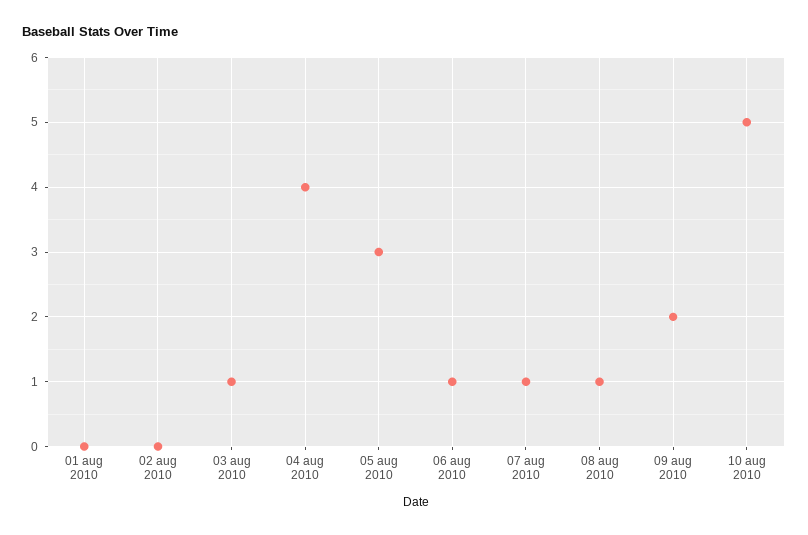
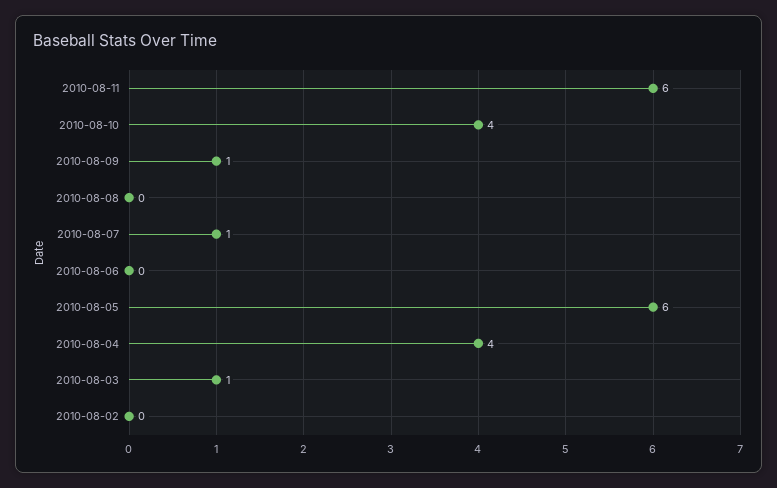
01 aug 2010: 0 -> none
05 aug 2010: 3 -> 6
06 aug 2010: 1 -> 0
08 aug 2010: 1 -> 0
09 aug 2010: 2 -> 1
10 aug 2010: 5 -> 4
2010-08-11: none -> 6

